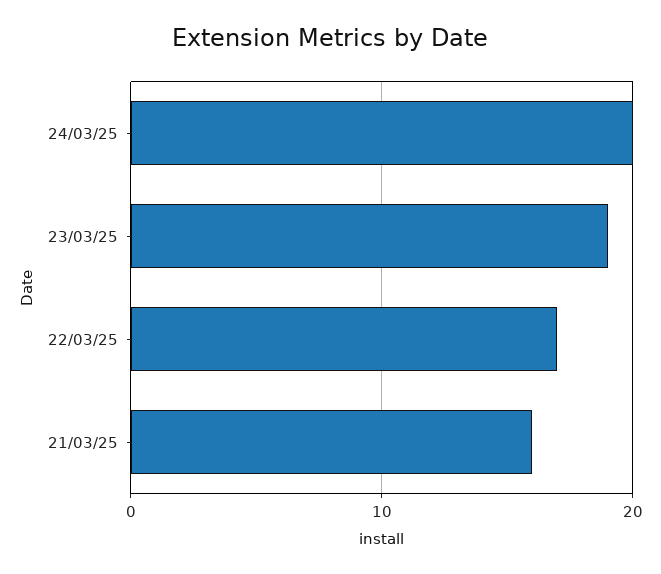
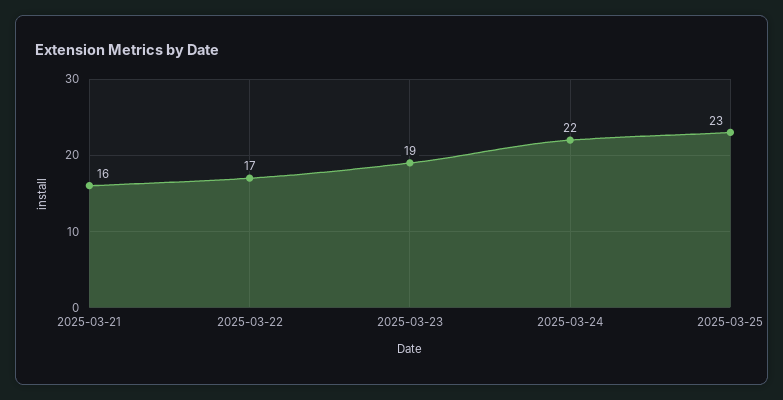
24/03/25: 20 -> 22
2025-03-25: none -> 23

